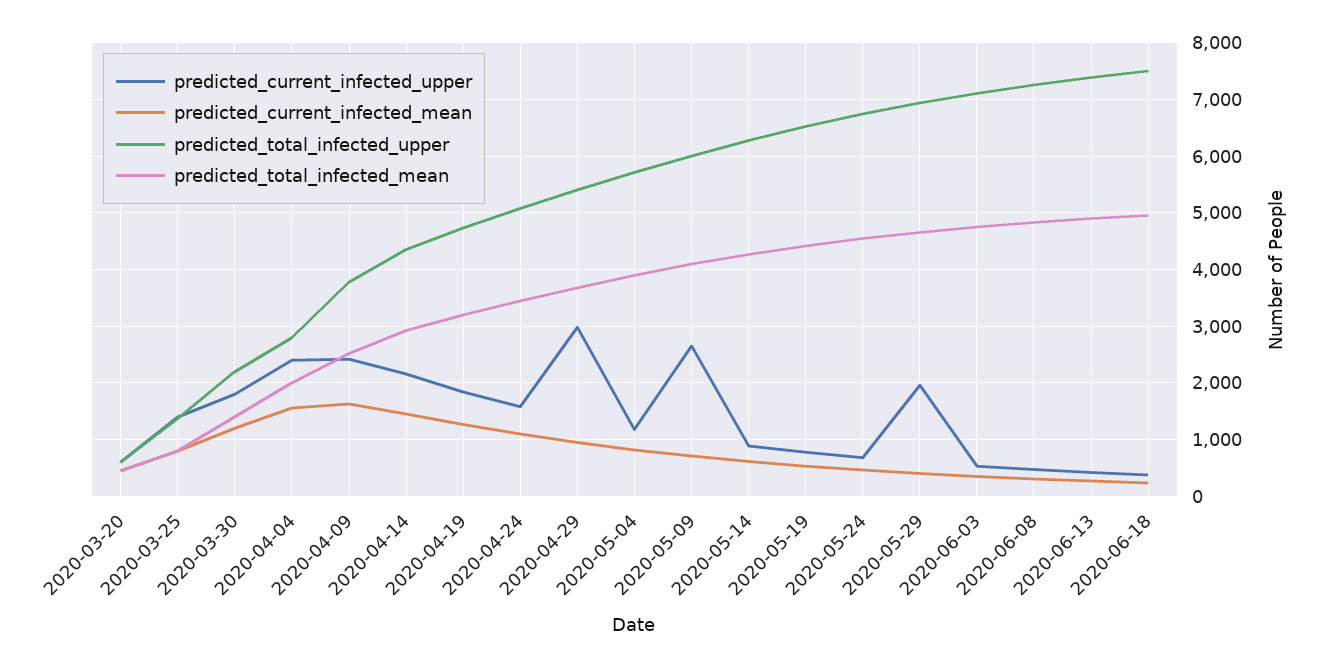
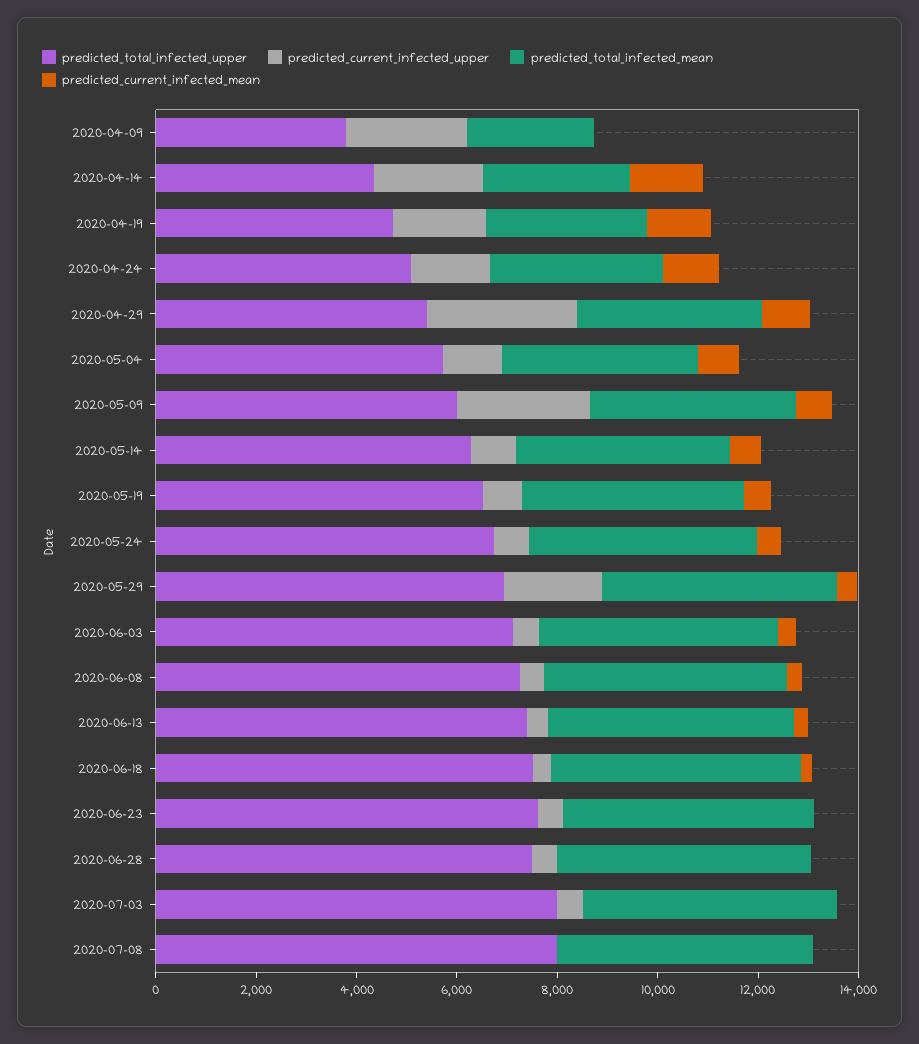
predicted_current_infected_upper, 2020-03-20: 600 -> none
predicted_current_infected_mean, 2020-03-20: 400 -> none
predicted_total_infected_upper, 2020-03-20: 600 -> none
predicted_total_infected_mean, 2020-03-20: 400 -> none
predicted_current_infected_upper, 2020-03-25: 1400 -> none
predicted_current_infected_mean, 2020-03-25: 800 -> none
predicted_total_infected_upper, 2020-03-25: 1400 -> none
predicted_total_infected_mean, 2020-03-25: 800 -> none
predicted_current_infected_upper, 2020-03-30: 1800 -> none
predicted_current_infected_mean, 2020-03-30: 1200 -> none
predicted_total_infected_upper, 2020-03-30: 2200 -> none
predicted_total_infected_mean, 2020-03-30: 1400 -> none
predicted_current_infected_upper, 2020-04-04: 2400 -> none
predicted_current_infected_mean, 2020-04-04: 1600 -> none
predicted_total_infected_upper, 2020-04-04: 2800 -> none
predicted_total_infected_mean, 2020-04-04: 2000 -> none
predicted_current_infected_mean, 2020-04-09: 1600 -> 0
predicted_total_infected_upper, 2020-06-23: none -> 7500
predicted_current_infected_upper, 2020-06-23: none -> 500
predicted_total_infected_mean, 2020-06-23: none -> 5000
predicted_current_infected_mean, 2020-06-23: none -> 0
predicted_total_infected_upper, 2020-06-28: none -> 7500
predicted_current_infected_upper, 2020-06-28: none -> 500
predicted_total_infected_mean, 2020-06-28: none -> 5000
predicted_current_infected_mean, 2020-06-28: none -> 0
predicted_total_infected_upper, 2020-07-03: none -> 8000
predicted_current_infected_upper, 2020-07-03: none -> 500
predicted_total_infected_mean, 2020-07-03: none -> 5000
predicted_current_infected_mean, 2020-07-03: none -> 0
predicted_total_infected_upper, 2020-07-08: none -> 8000
predicted_current_infected_upper, 2020-07-08: none -> 0
predicted_total_infected_mean, 2020-07-08: none -> 5000
predicted_current_infected_mean, 2020-07-08: none -> 0

